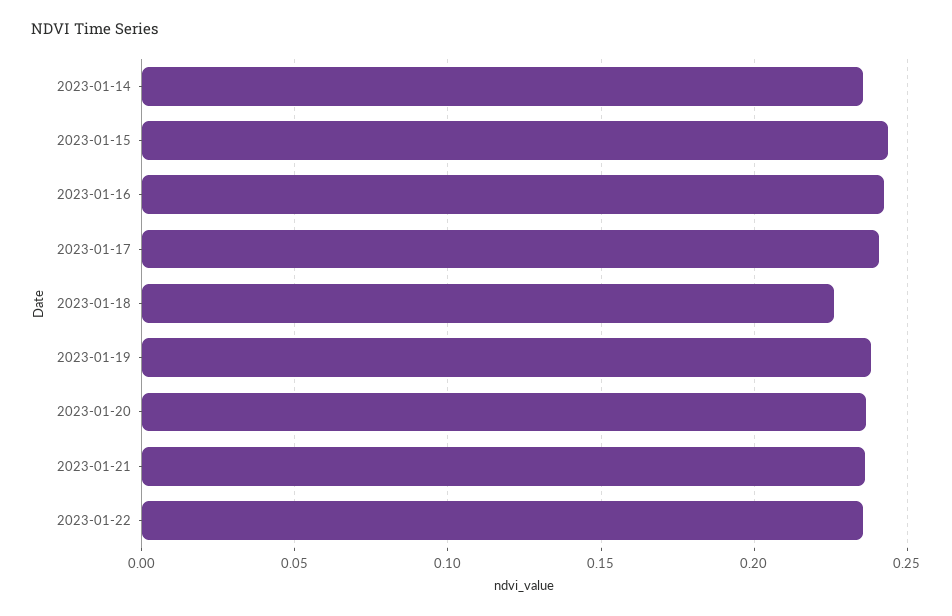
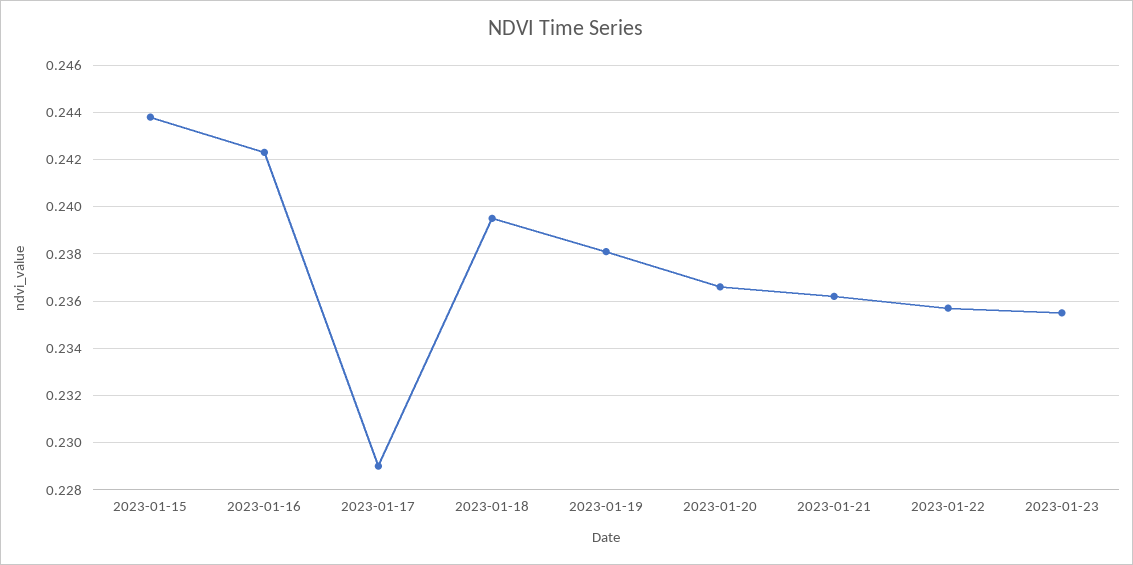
2023-01-14: 0.235 -> none
2023-01-17: 0.24 -> 0.229
2023-01-18: 0.225 -> 0.2395
2023-01-23: none -> 0.2355

